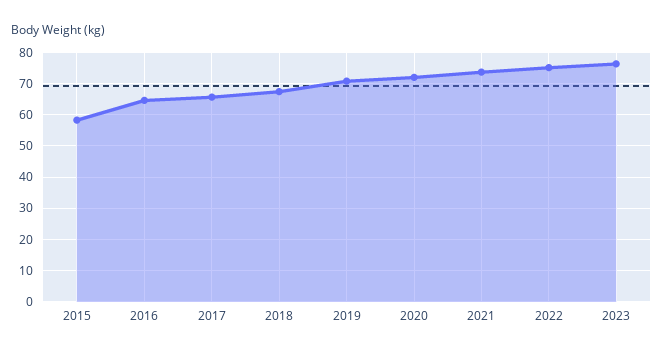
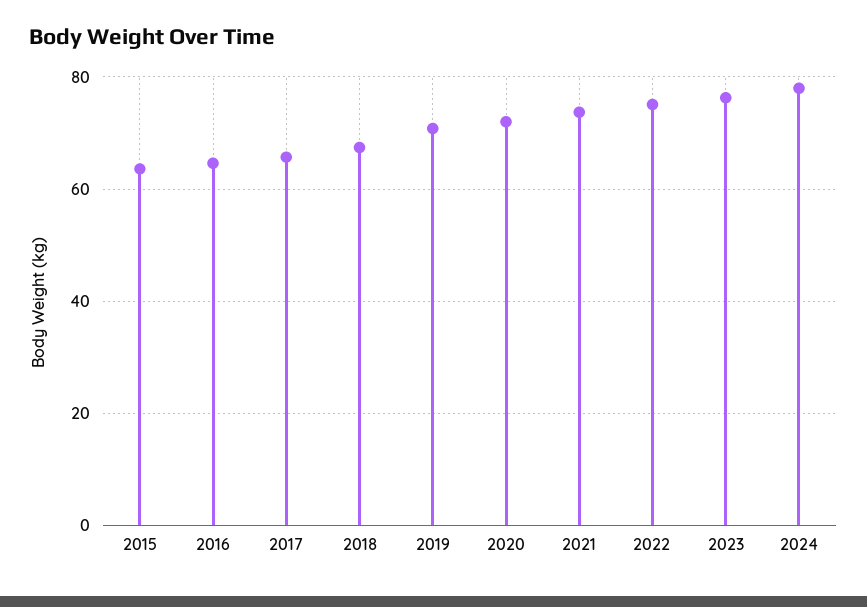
2015: 58 -> 64
2024: none -> 78

